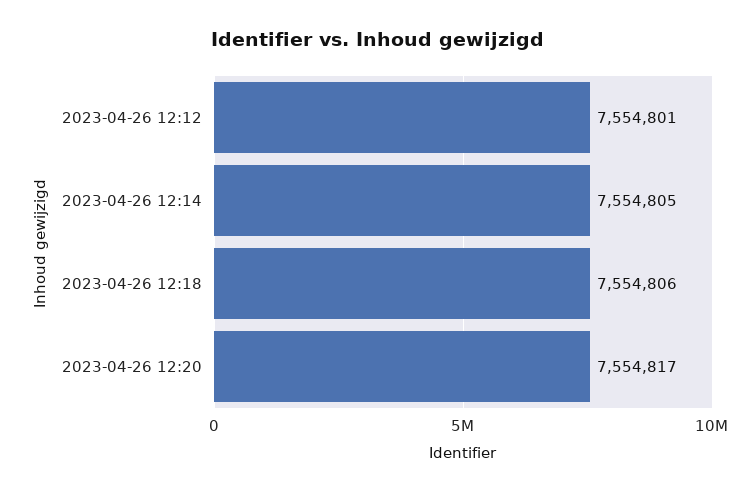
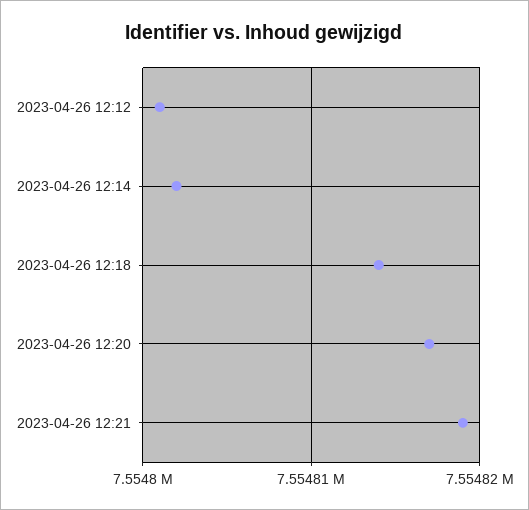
2023-04-26 12:14: 7554805 -> 7554802
2023-04-26 12:18: 7554806 -> 7554814
2023-04-26 12:21: none -> 7554819

